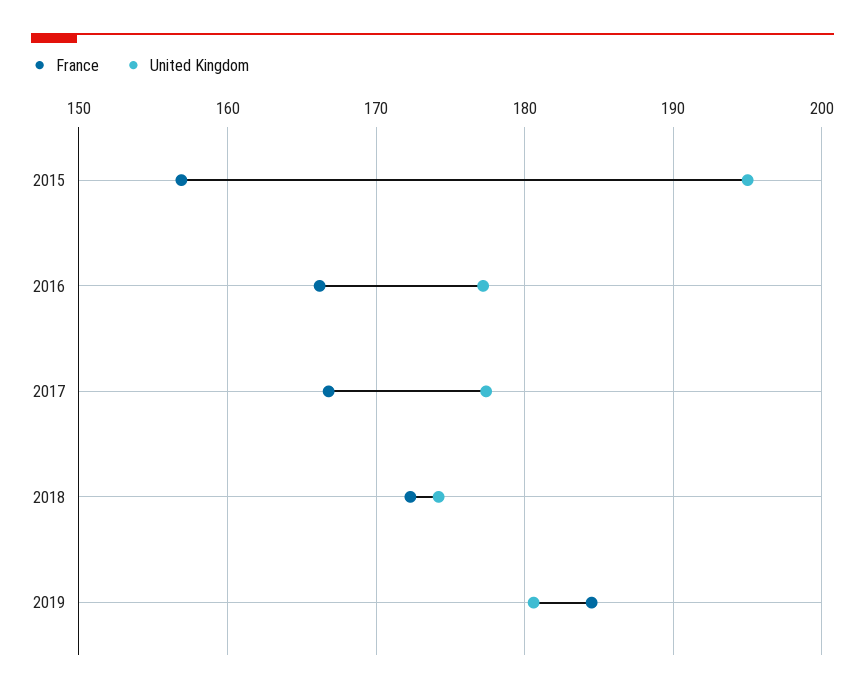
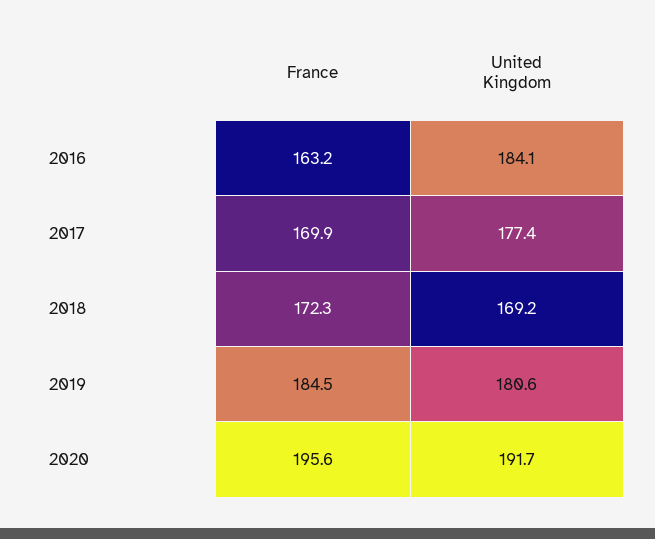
France, 2015: 157 -> none
United Kingdom, 2015: 195 -> none
France, 2016: 166 -> 163.2
United Kingdom, 2016: 177 -> 184.1
France, 2017: 167 -> 169.9
United Kingdom, 2018: 174 -> 169.2
France, 2020: none -> 195.6
United Kingdom, 2020: none -> 191.7

